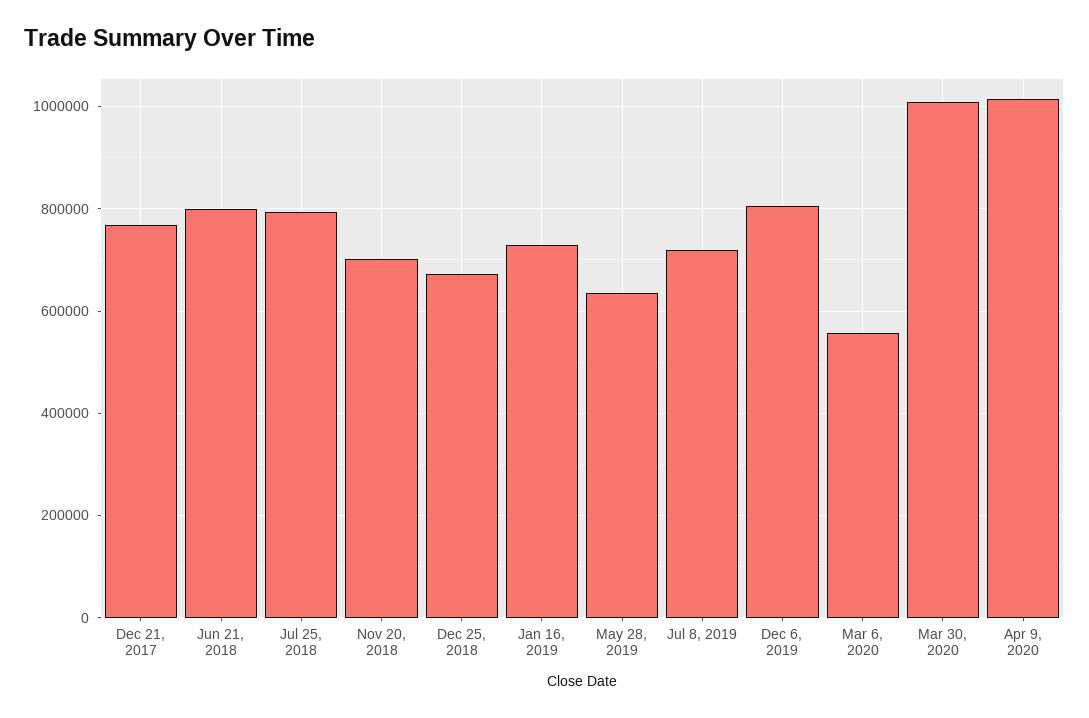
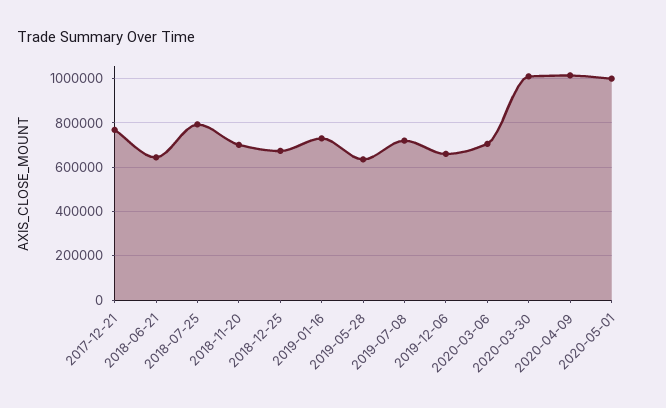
Jun 21, 2018: 800000 -> 650000
Dec 6, 2019: 800000 -> 650000
Mar 6, 2020: 560000 -> 700000
2020-05-01: none -> 1000000

